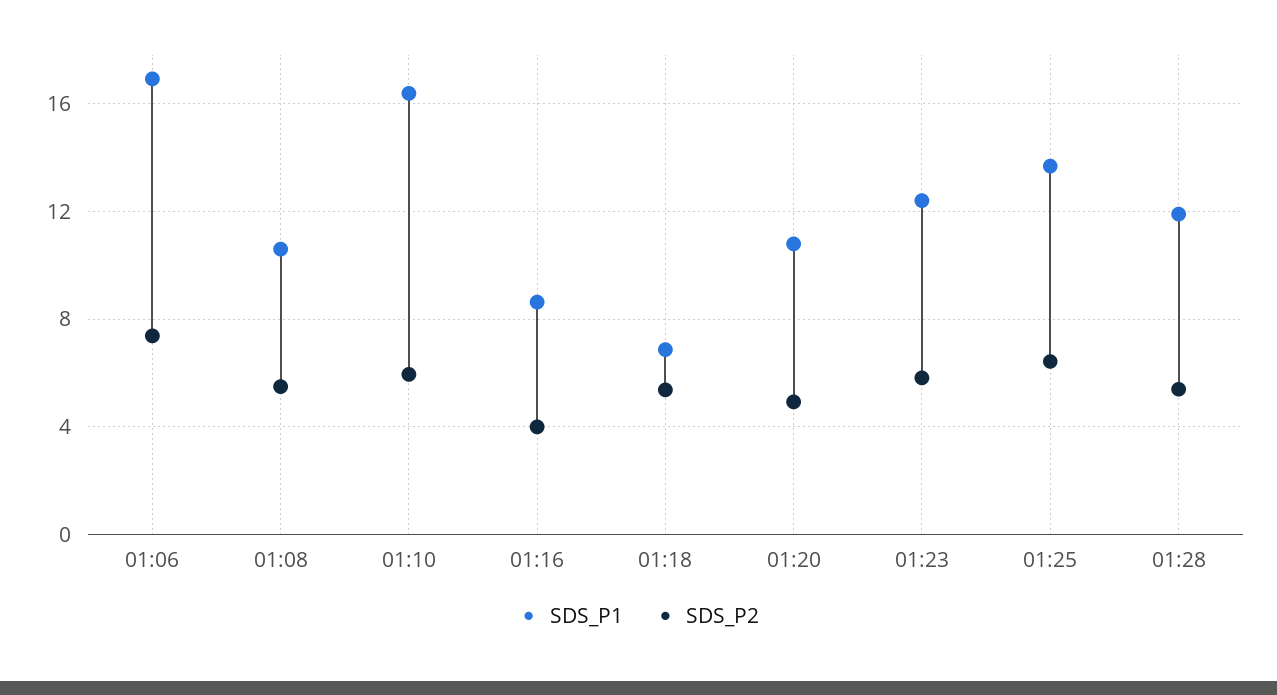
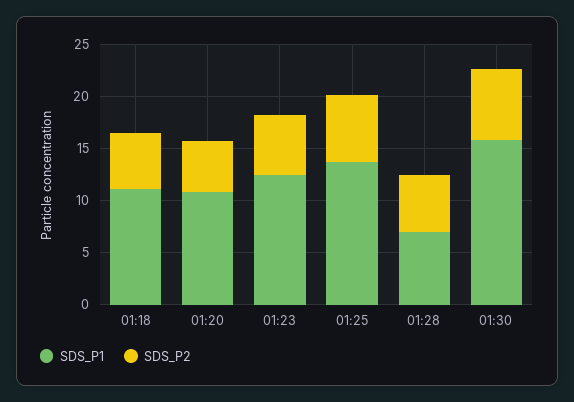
SDS_P1, 01:06: 17 -> none
SDS_P2, 01:06: 7.5 -> none
SDS_P1, 01:08: 10.5 -> none
SDS_P2, 01:08: 5.5 -> none
SDS_P1, 01:10: 16.5 -> none
SDS_P2, 01:10: 6 -> none
SDS_P1, 01:16: 8.5 -> none
SDS_P2, 01:16: 4 -> none
SDS_P1, 01:18: 7 -> 11
SDS_P1, 01:28: 12 -> 7
SDS_P1, 01:30: none -> 16
SDS_P2, 01:30: none -> 7

